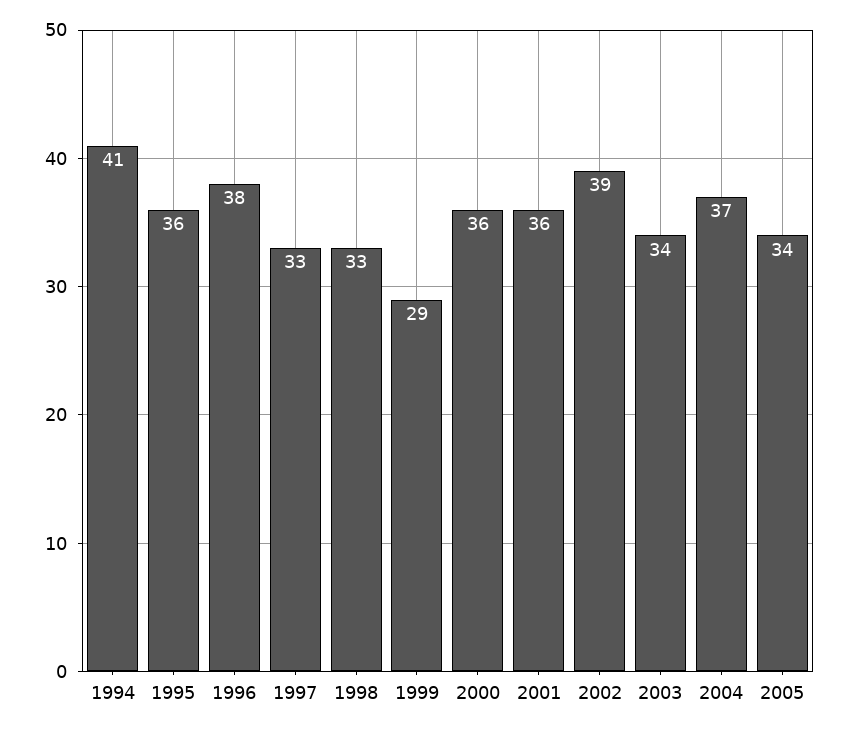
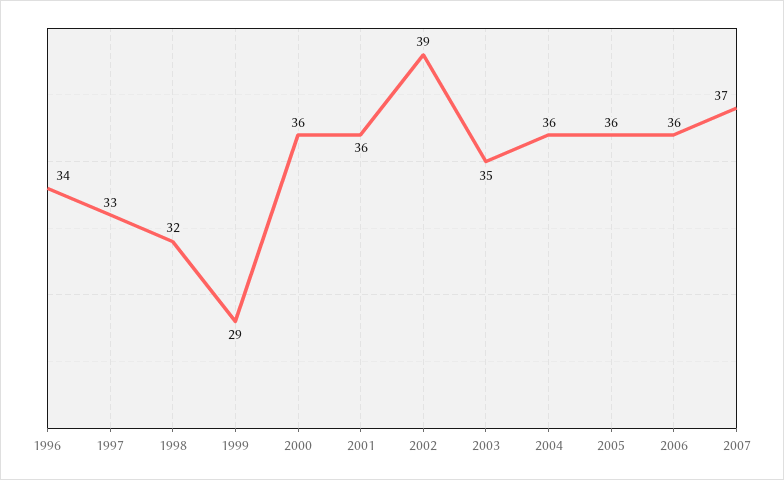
1994: 41 -> none
1995: 36 -> none
1996: 38 -> 34
1998: 33 -> 32
2003: 34 -> 35
2004: 37 -> 36
2005: 34 -> 36
2006: none -> 36
2007: none -> 37

